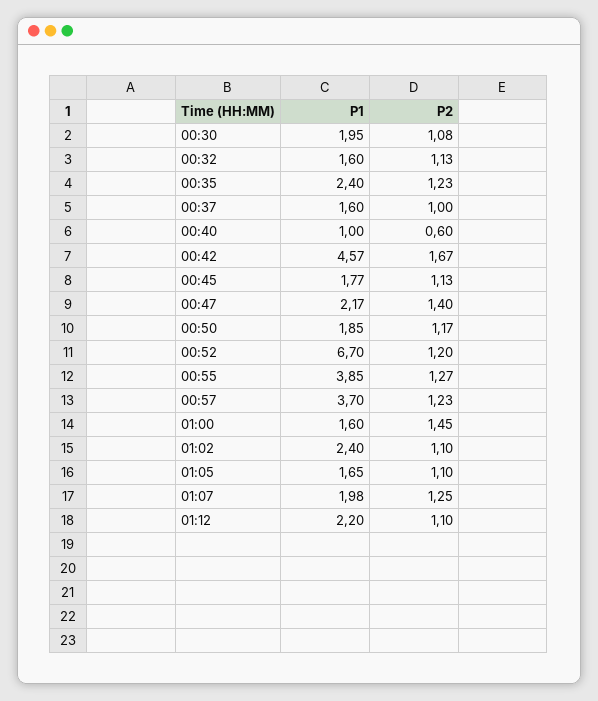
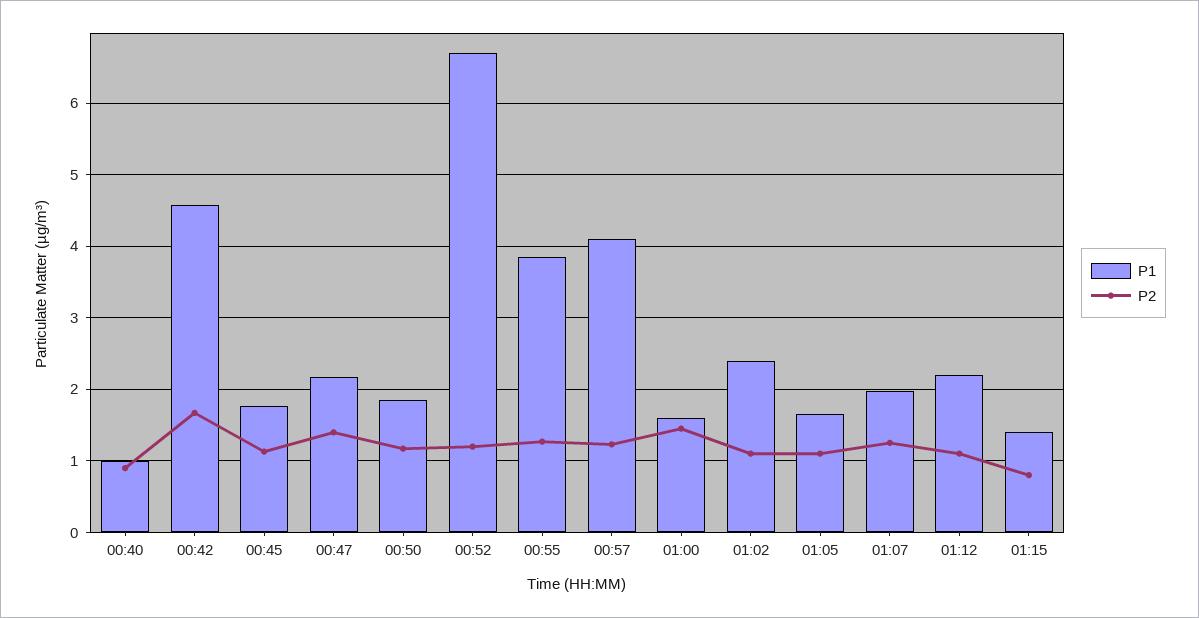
P1, 00:30: 1.95 -> none
P2, 00:30: 1.08 -> none
P1, 00:32: 1.6 -> none
P2, 00:32: 1.13 -> none
P1, 00:35: 2.4 -> none
P2, 00:35: 1.23 -> none
P1, 00:37: 1.6 -> none
P2, 00:37: 1 -> none
P2, 00:40: 0.6 -> 0.9
P1, 00:57: 3.7 -> 4.1
P1, 01:15: none -> 1.4
P2, 01:15: none -> 0.8

